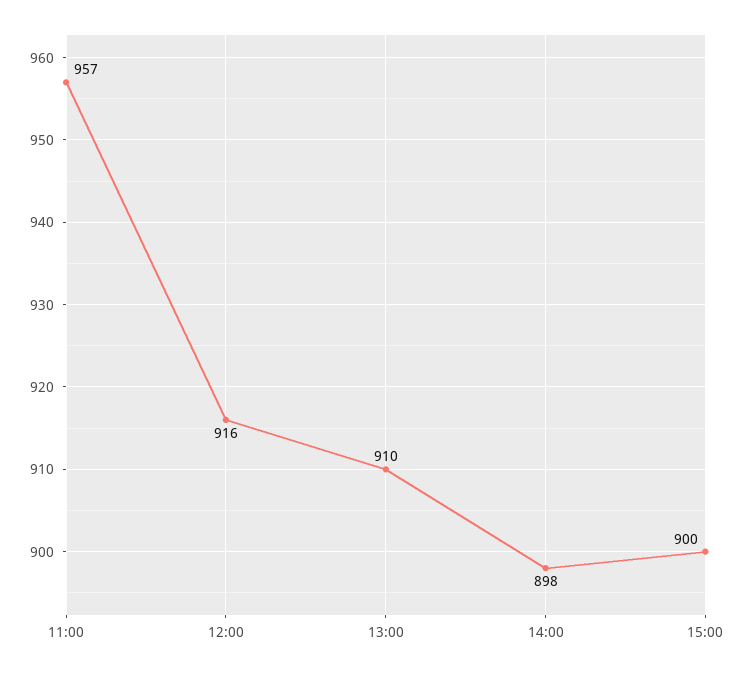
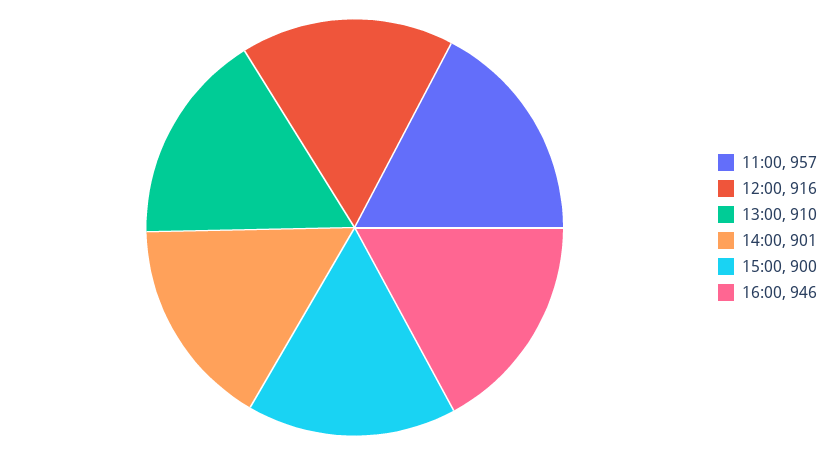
14:00: 898 -> 901
16:00: none -> 946

